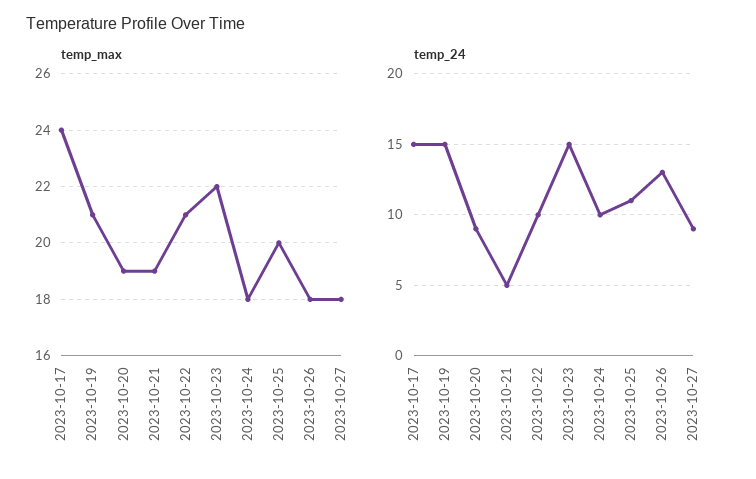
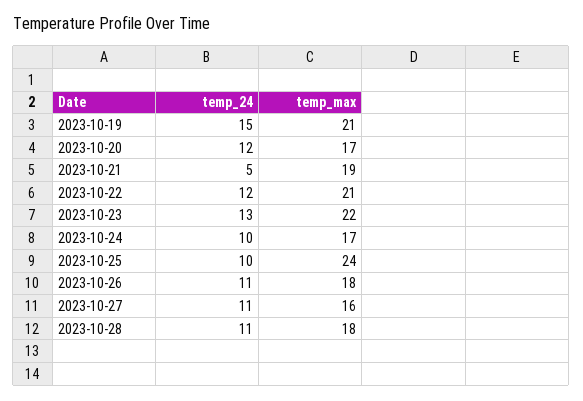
temp_max, 2023-10-17: 24 -> none
temp_max, 2023-10-20: 19 -> 17
temp_max, 2023-10-24: 18 -> 17
temp_max, 2023-10-25: 20 -> 24
temp_max, 2023-10-27: 18 -> 16
temp_24, 2023-10-17: 15 -> none
temp_24, 2023-10-20: 9 -> 12
temp_24, 2023-10-22: 10 -> 12
temp_24, 2023-10-23: 15 -> 13
temp_24, 2023-10-25: 11 -> 10
temp_24, 2023-10-26: 13 -> 11
temp_24, 2023-10-27: 9 -> 11
temp_24, 2023-10-28: none -> 11
temp_max, 2023-10-28: none -> 18

